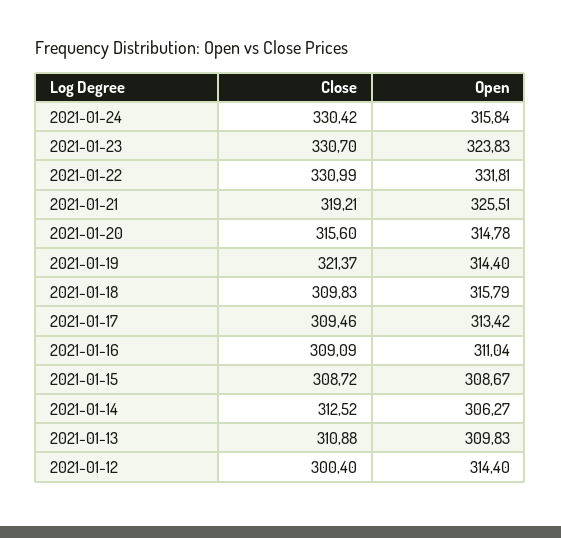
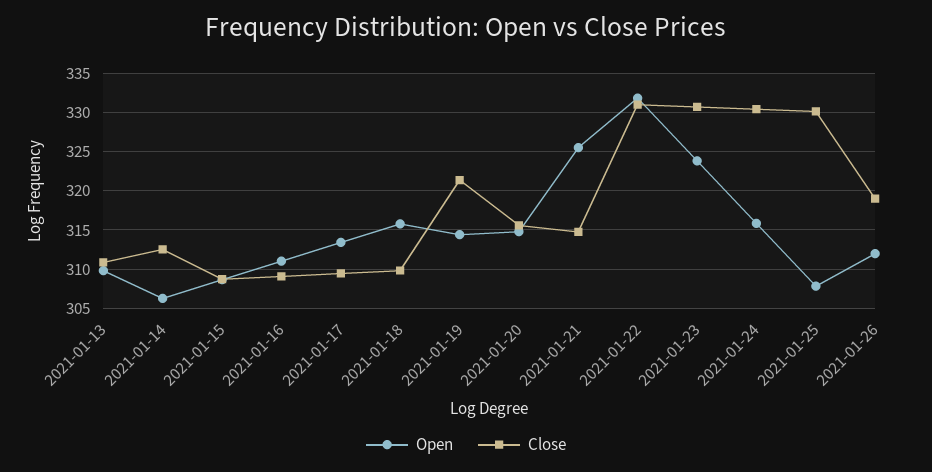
Close, 2021-01-21: 319.21 -> 315
Close, 2021-01-12: 300.4 -> none
Open, 2021-01-12: 314.4 -> none
Open, 2021-01-25: none -> 308
Close, 2021-01-25: none -> 330
Open, 2021-01-26: none -> 312
Close, 2021-01-26: none -> 319

